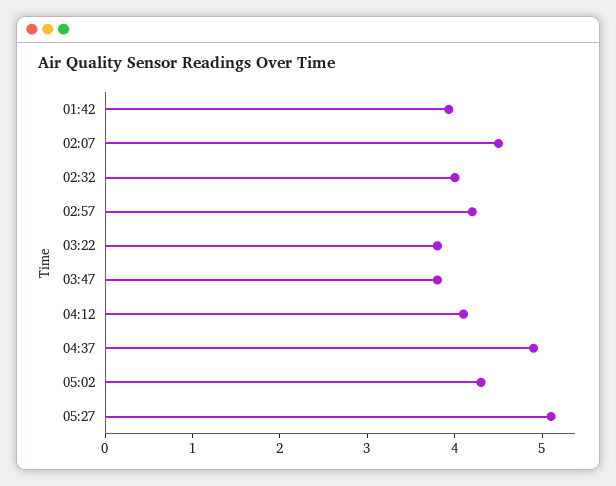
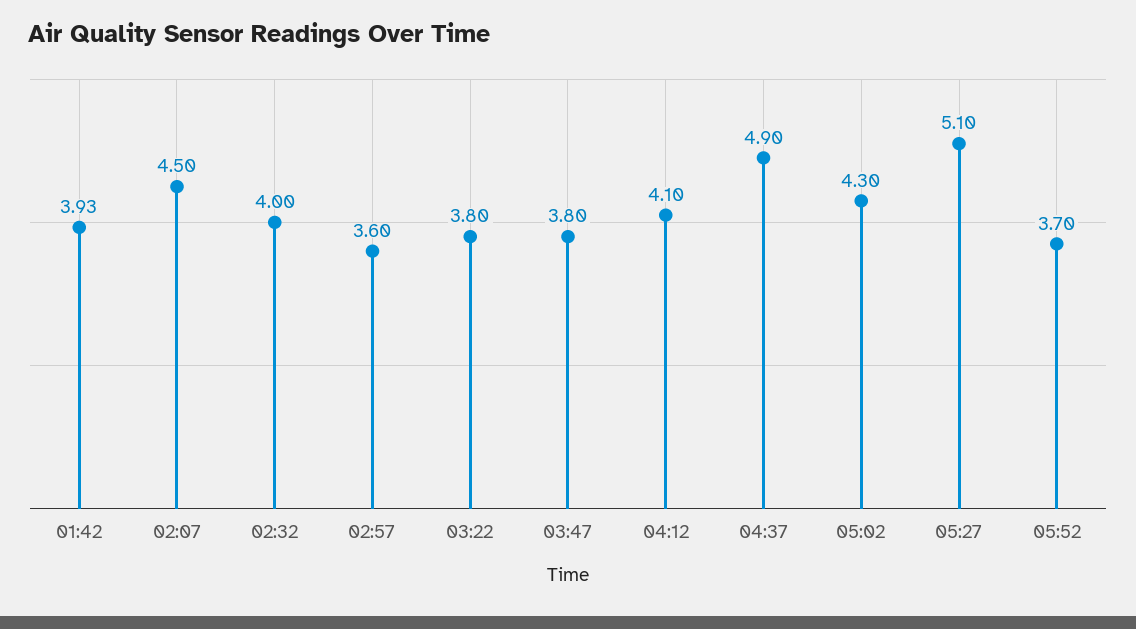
02:57: 4.2 -> 3.6
05:52: none -> 3.7

